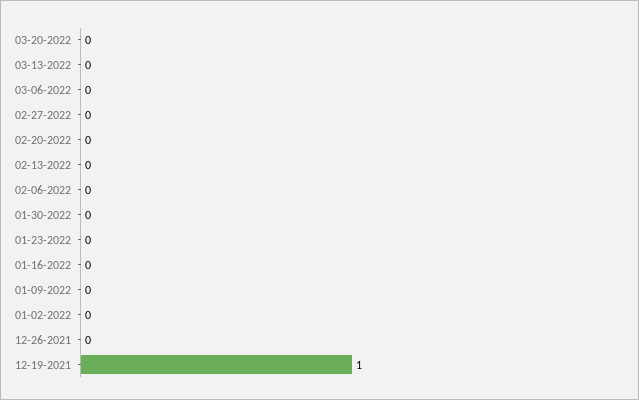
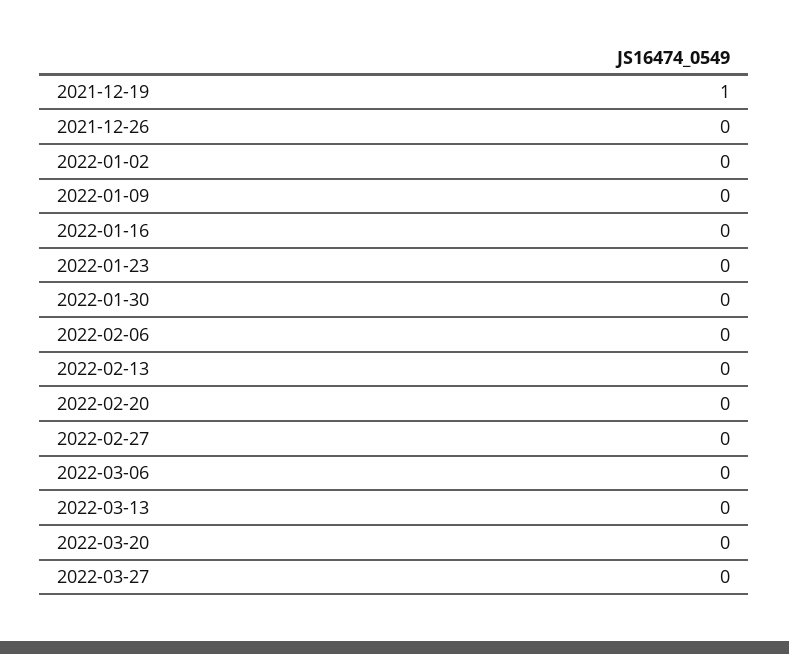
2022-03-27: none -> 0

